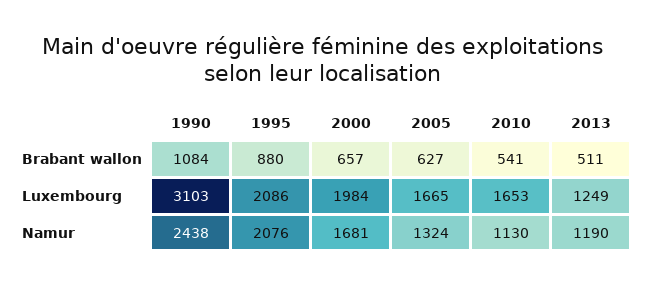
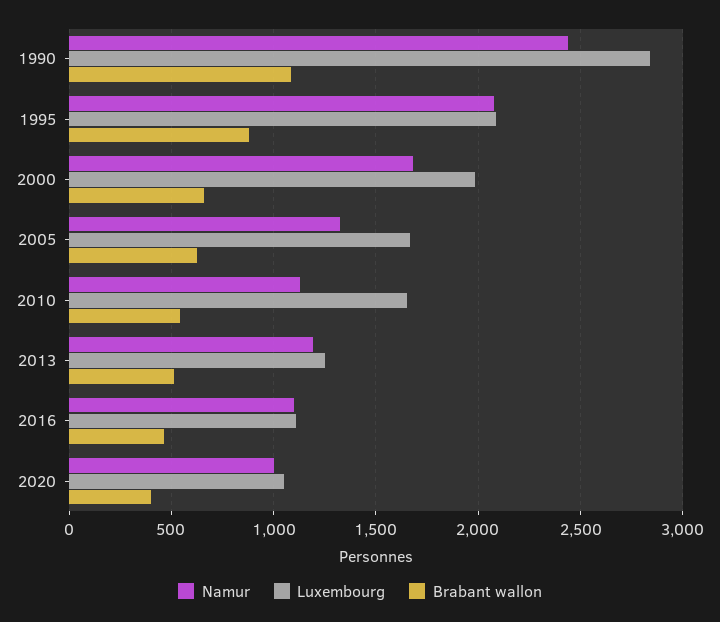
Luxembourg, 1990: 3103 -> 2850
Namur, 2016: none -> 1100
Luxembourg, 2016: none -> 1100
Brabant wallon, 2016: none -> 450
Namur, 2020: none -> 1000
Luxembourg, 2020: none -> 1050
Brabant wallon, 2020: none -> 400

